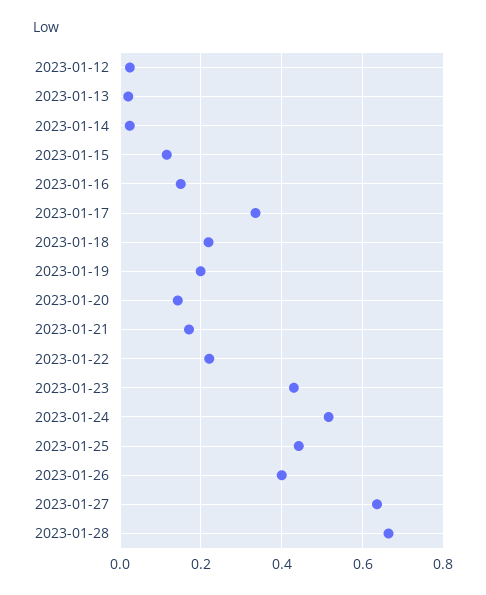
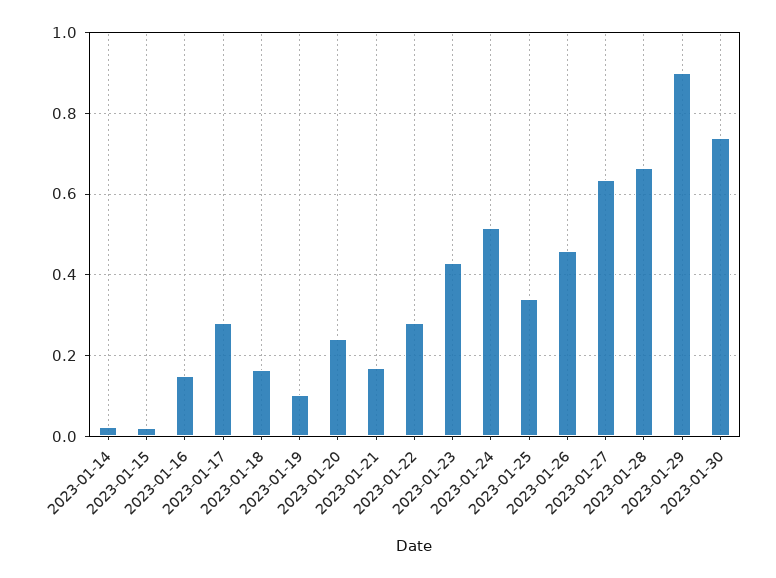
2023-01-12: 0.02 -> none
2023-01-13: 0.02 -> none
2023-01-15: 0.12 -> 0.02
2023-01-17: 0.34 -> 0.28
2023-01-18: 0.22 -> 0.16
2023-01-19: 0.2 -> 0.1
2023-01-20: 0.14 -> 0.24
2023-01-22: 0.22 -> 0.28
2023-01-25: 0.44 -> 0.34
2023-01-26: 0.4 -> 0.46
2023-01-29: none -> 0.9
2023-01-30: none -> 0.74

